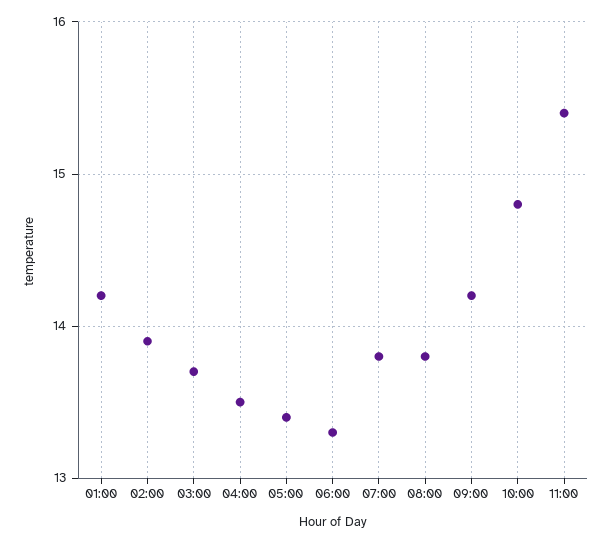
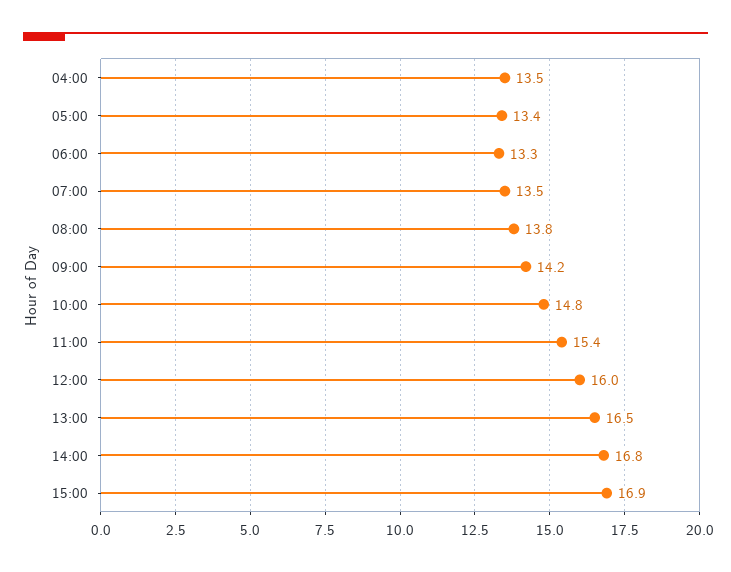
01:00: 14.2 -> none
02:00: 13.9 -> none
03:00: 13.7 -> none
07:00: 13.8 -> 13.5
12:00: none -> 16
13:00: none -> 16.5
14:00: none -> 16.8
15:00: none -> 16.9

